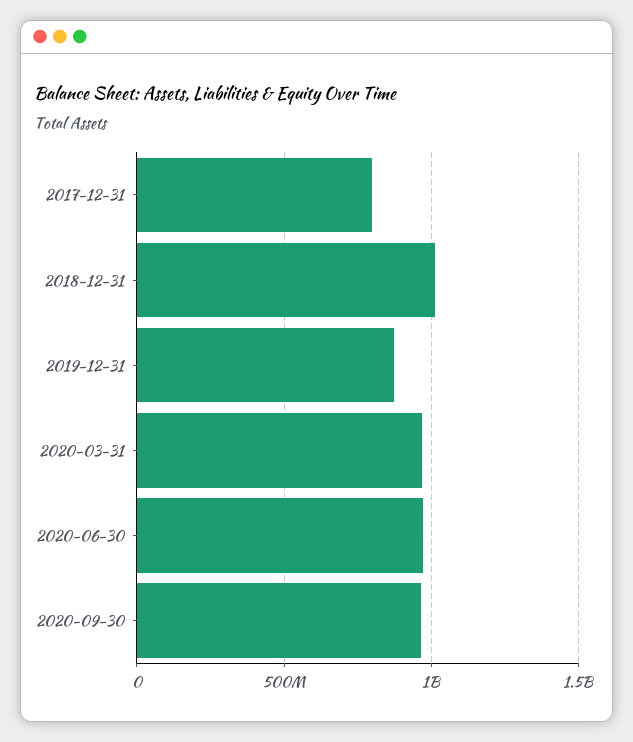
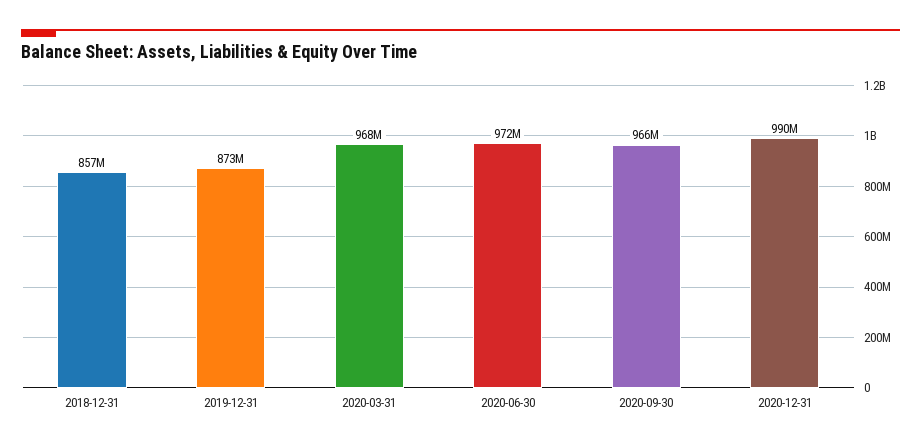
2017-12-31: 800000000 -> none
2018-12-31: 1000000000 -> 857000000
2020-12-31: none -> 990000000

